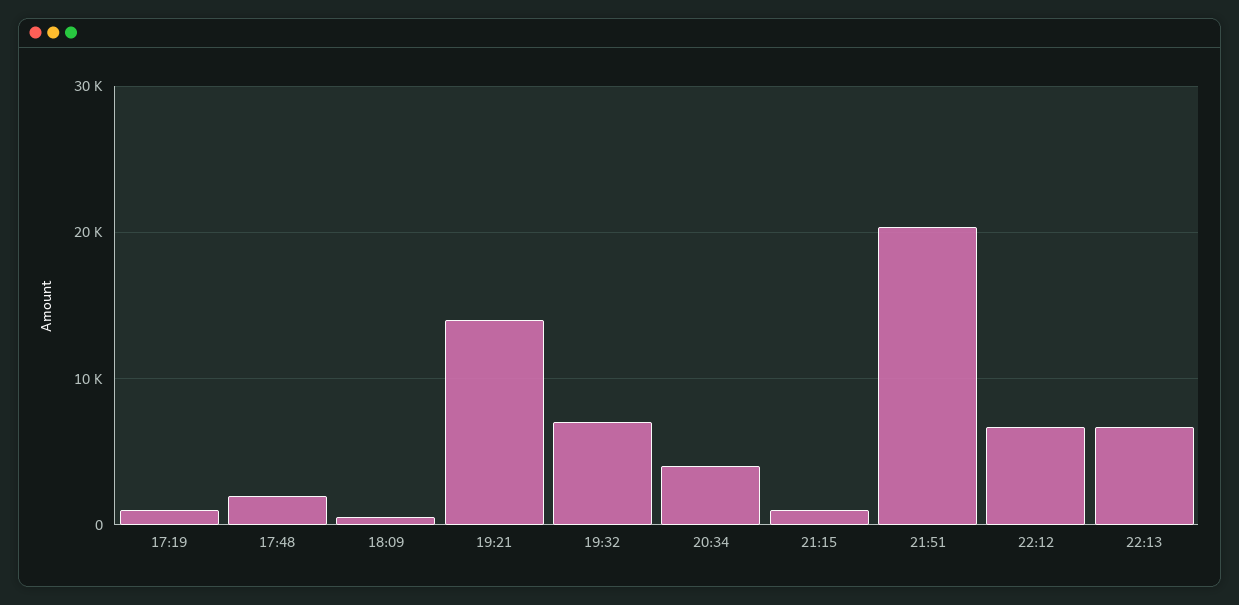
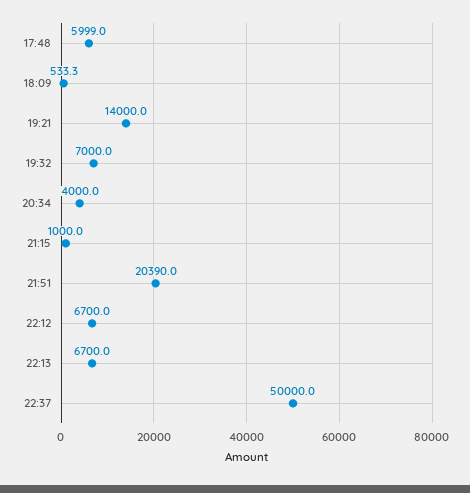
17:19: 1000 -> none
17:48: 2000 -> 5999
22:37: none -> 50000

